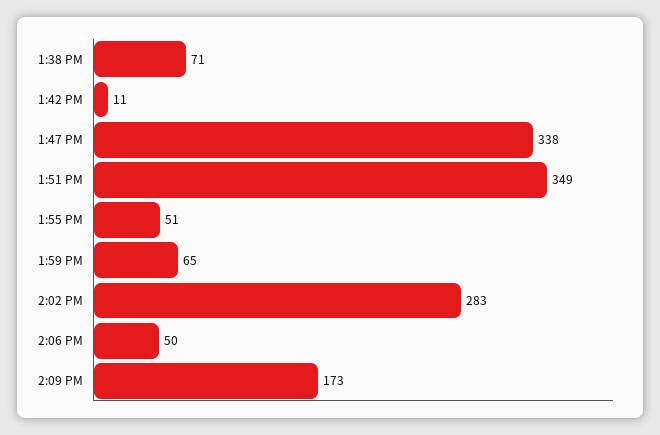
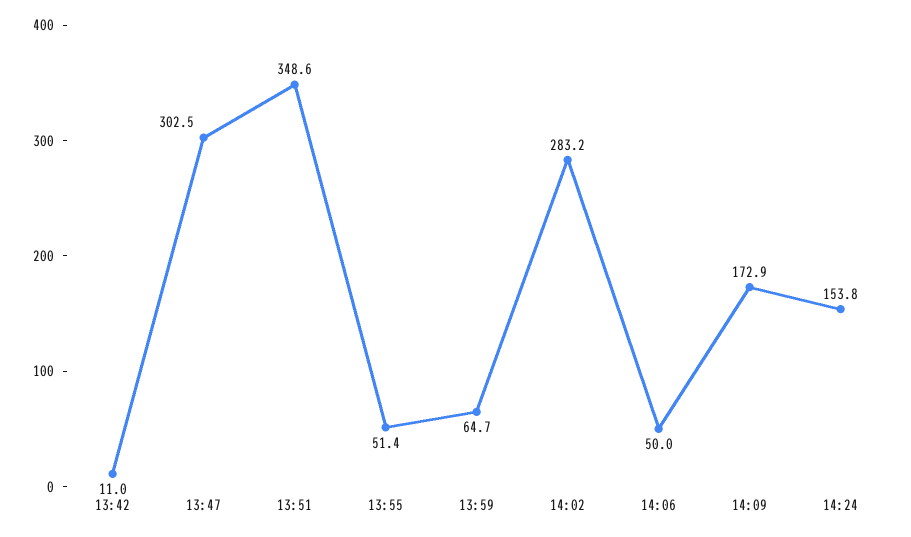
1:38 PM: 71 -> none
1:47 PM: 338 -> 302.5
14:24: none -> 153.8

